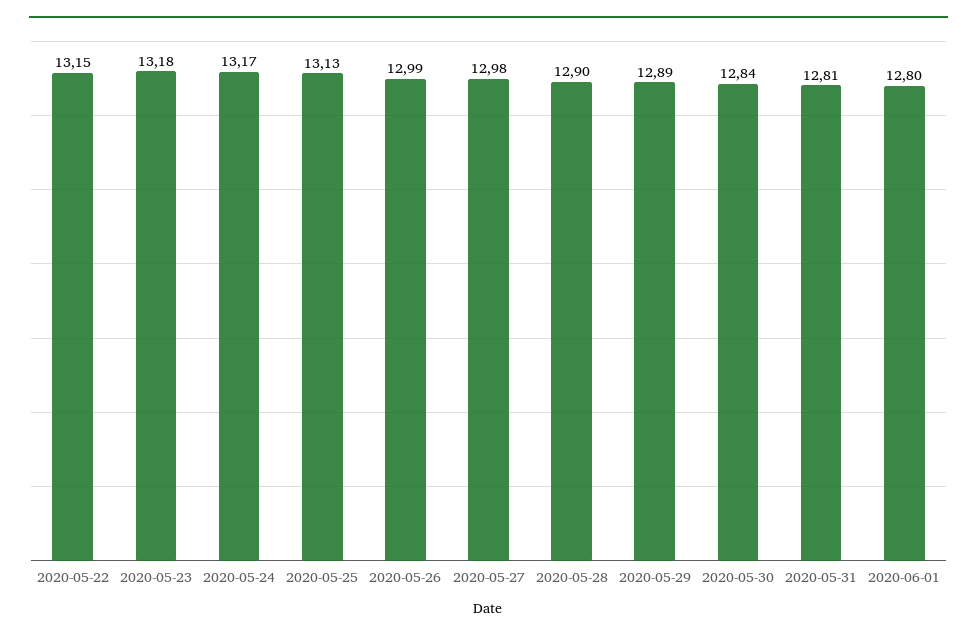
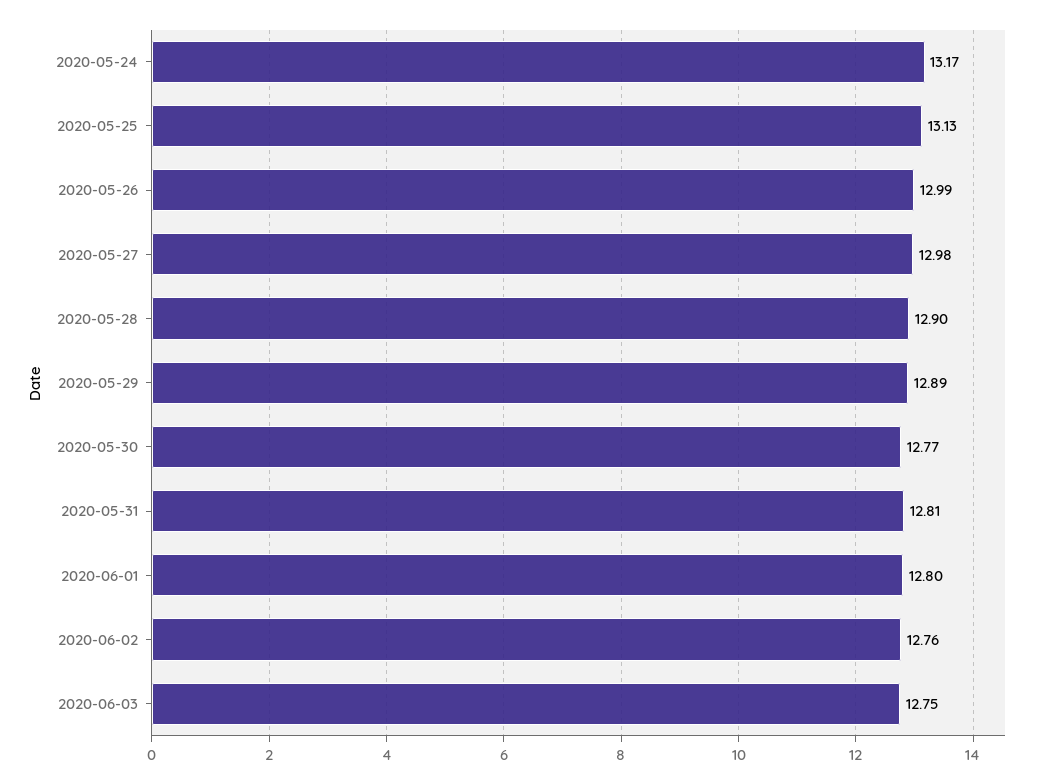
2020-05-22: 13.15 -> none
2020-05-23: 13.18 -> none
2020-05-30: 12.84 -> 12.77
2020-06-02: none -> 12.76
2020-06-03: none -> 12.75

